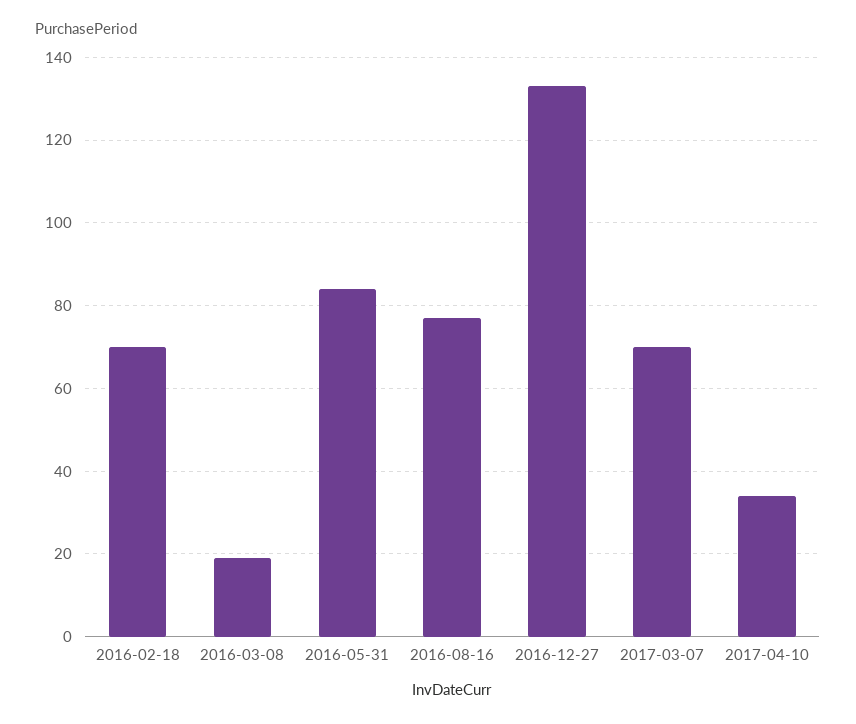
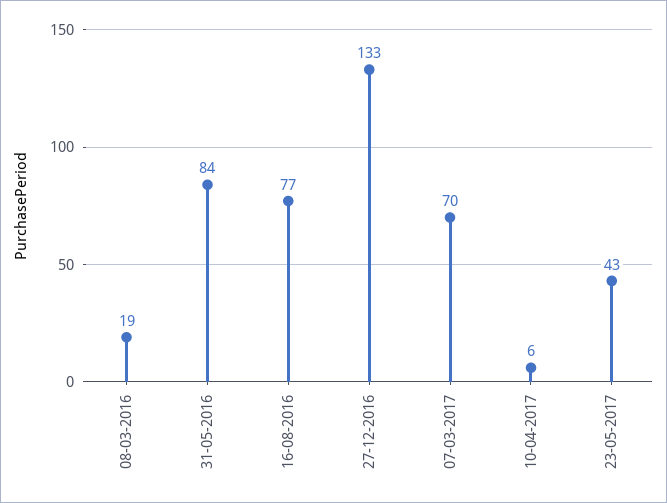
2016-02-18: 70 -> none
2017-04-10: 35 -> 6
23-05-2017: none -> 43

